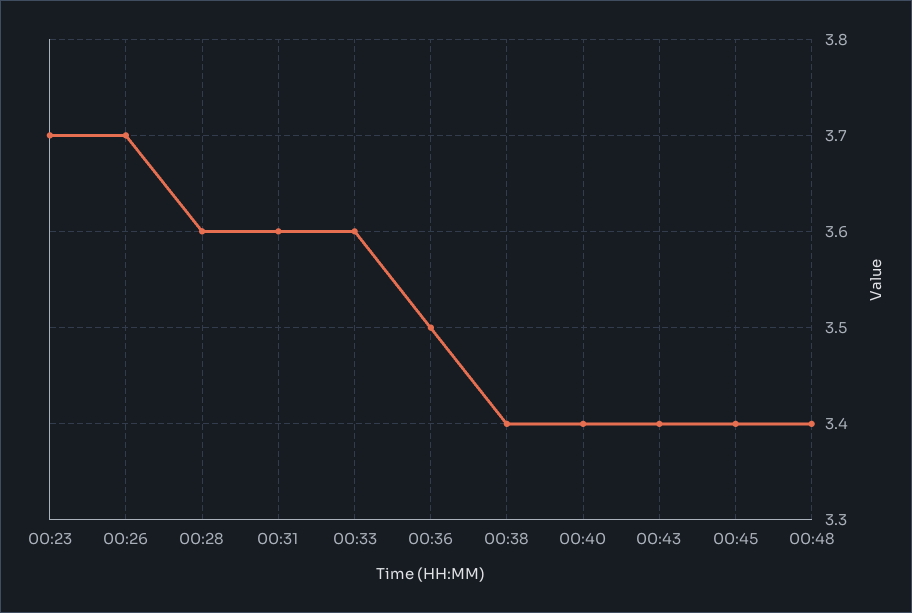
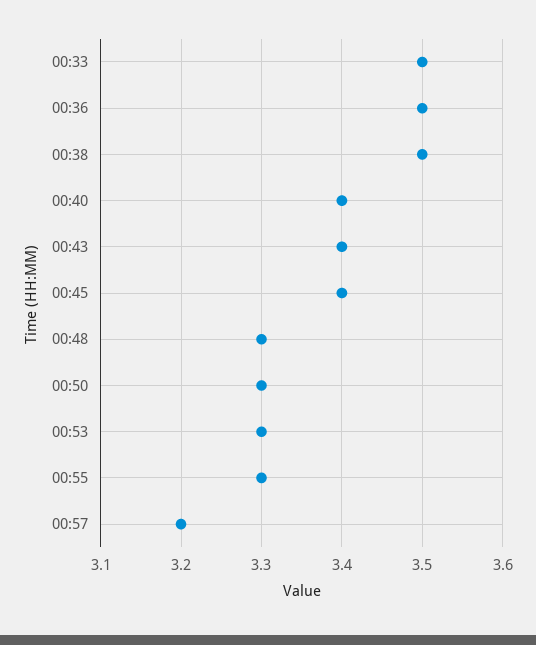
00:23: 3.7 -> none
00:26: 3.7 -> none
00:28: 3.6 -> none
00:31: 3.6 -> none
00:33: 3.6 -> 3.5
00:38: 3.4 -> 3.5
00:48: 3.4 -> 3.3
00:50: none -> 3.3
00:53: none -> 3.3
00:55: none -> 3.3
00:57: none -> 3.2

